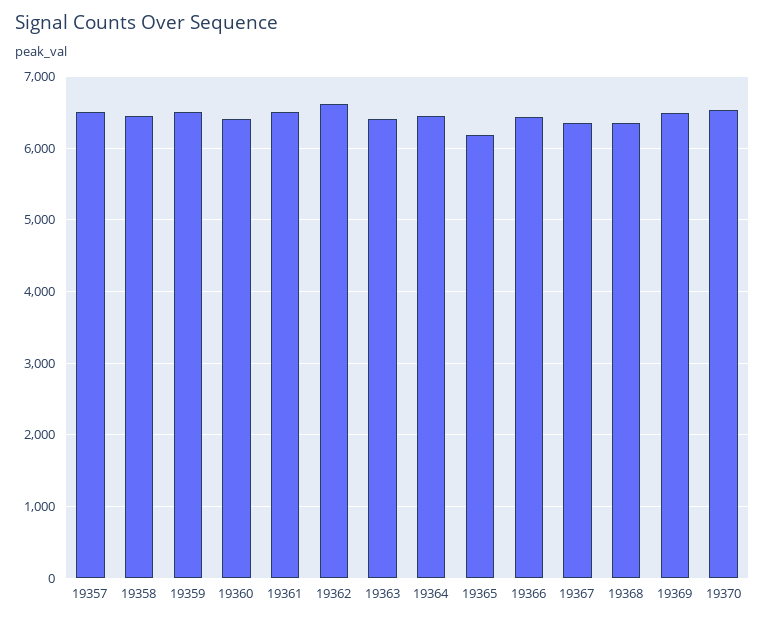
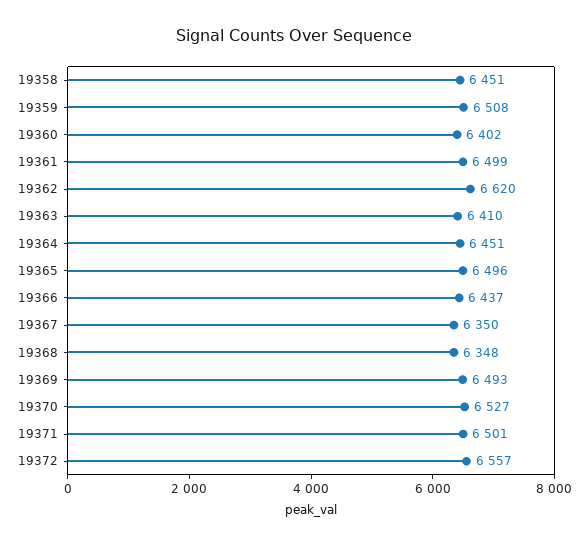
19357: 6500 -> none
19365: 6200 -> 6496
19371: none -> 6501
19372: none -> 6557

